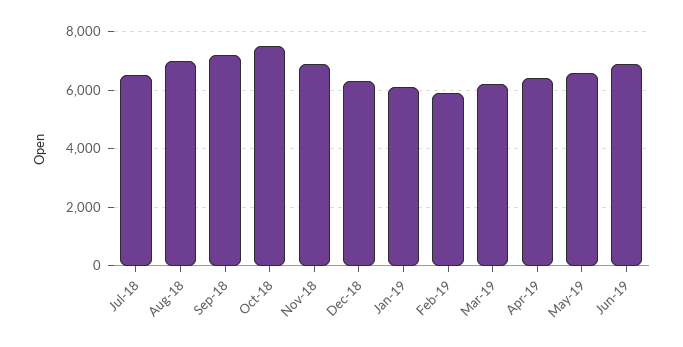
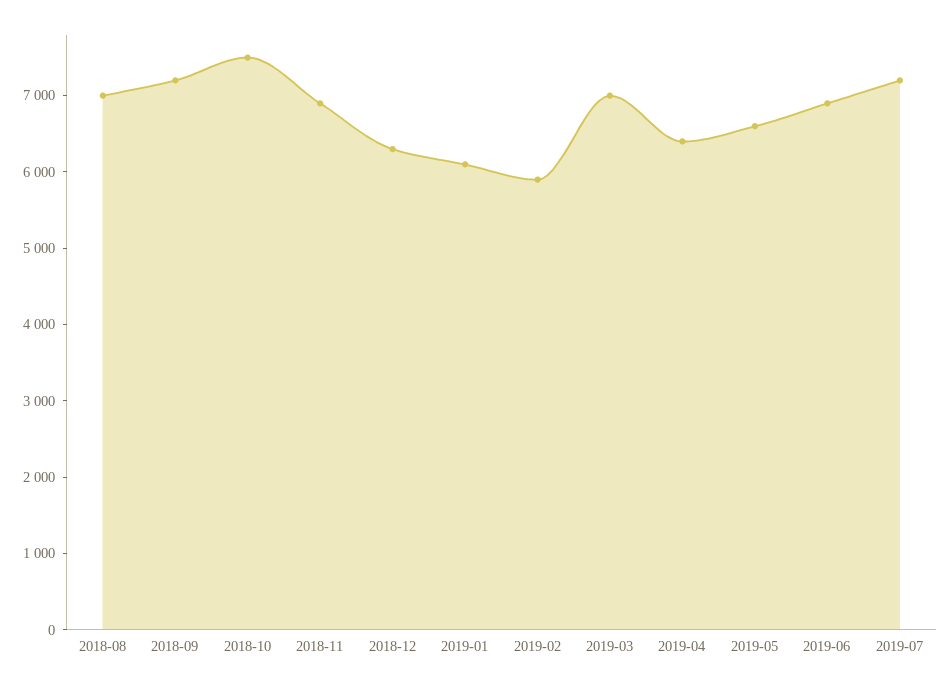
Jul-18: 6500 -> none
Mar-19: 6250 -> 7000
2019-07: none -> 7200

